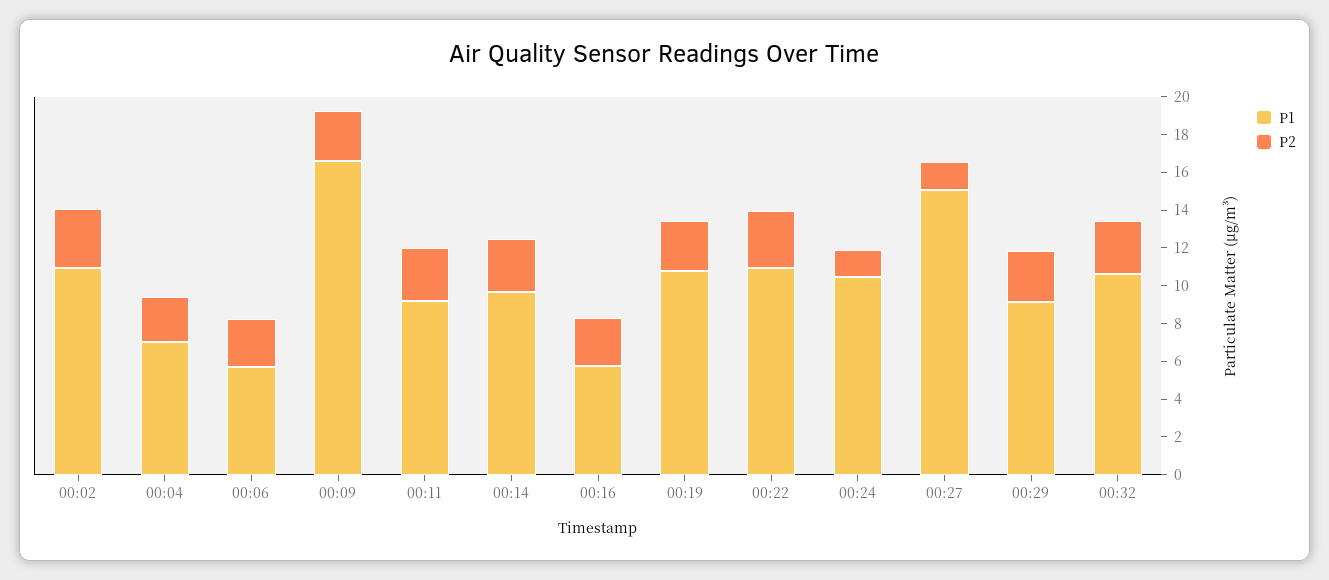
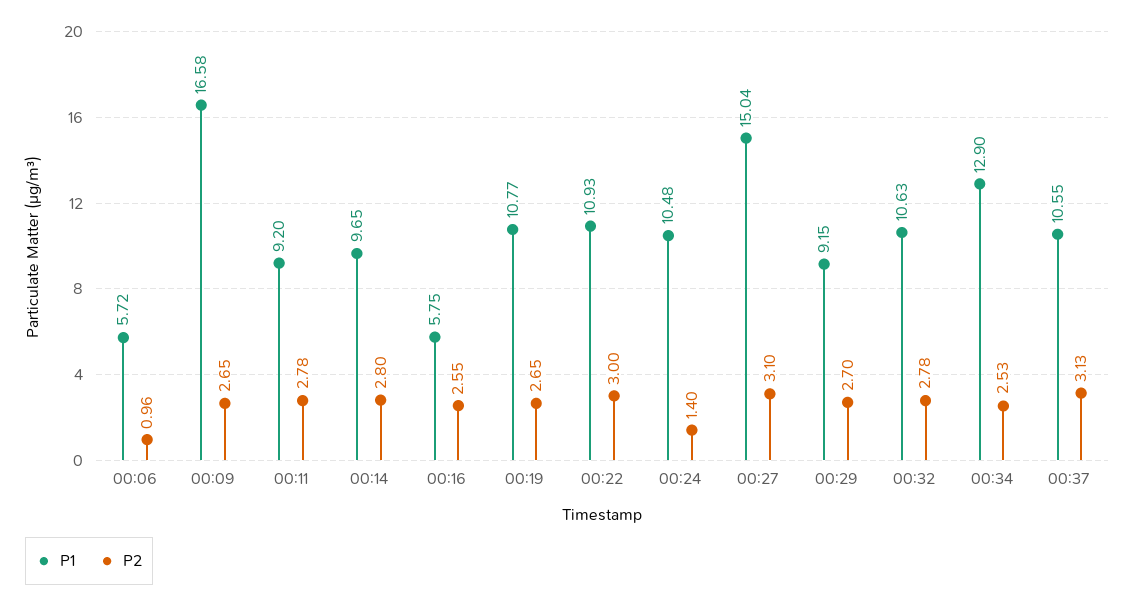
P1, 00:02: 11 -> none
P2, 00:02: 3 -> none
P1, 00:04: 7 -> none
P2, 00:04: 2.5 -> none
P2, 00:06: 2.5 -> 0.96
P2, 00:27: 1.5 -> 3.1
P1, 00:34: none -> 12.9
P2, 00:34: none -> 2.53
P1, 00:37: none -> 10.55
P2, 00:37: none -> 3.13

